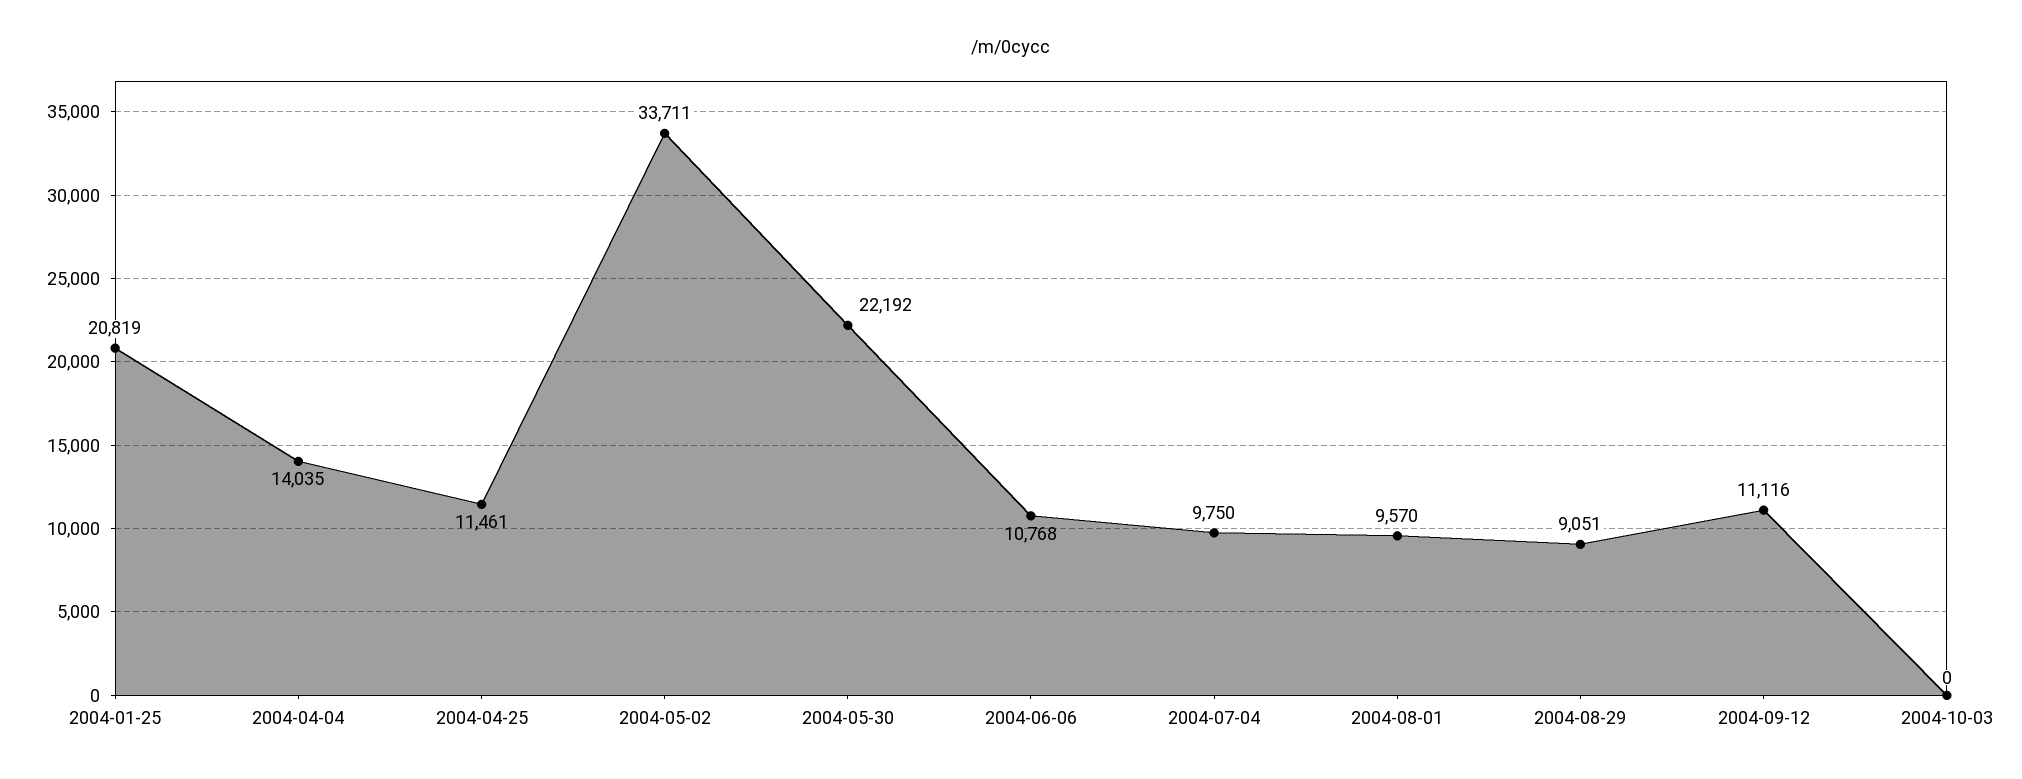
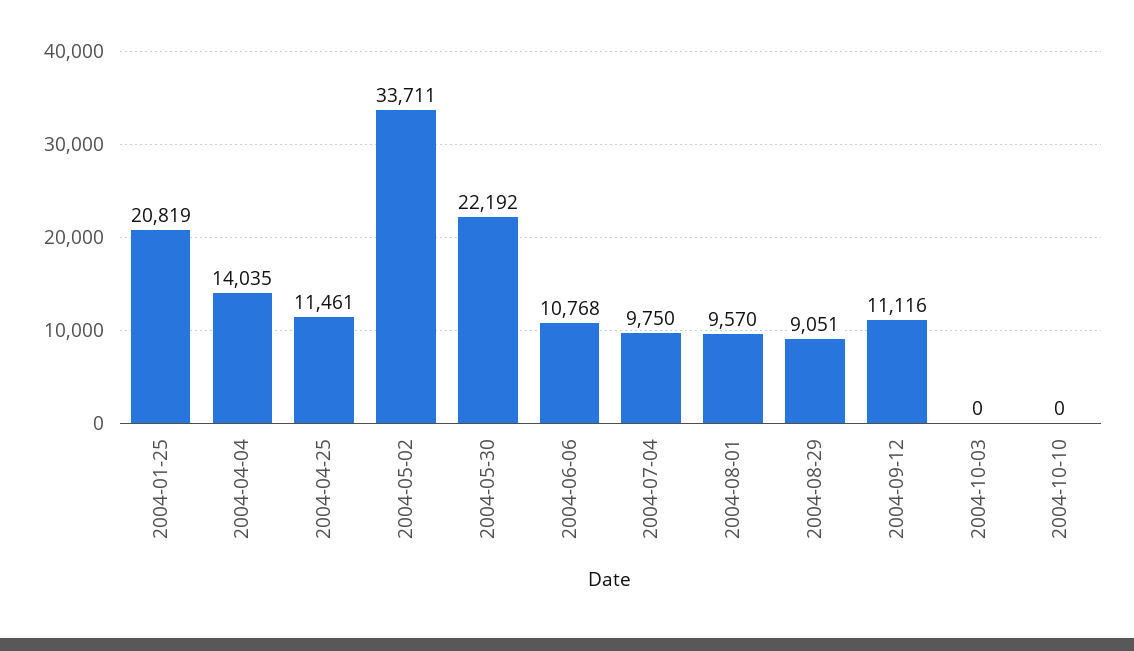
2004-10-10: none -> 0

